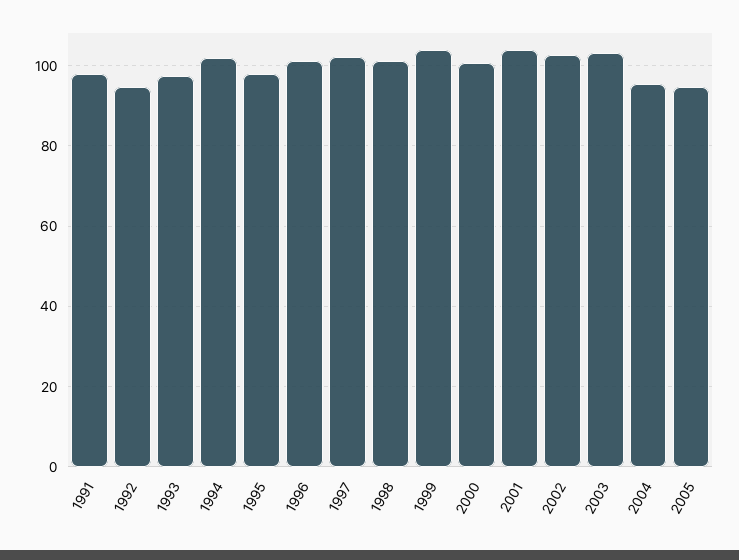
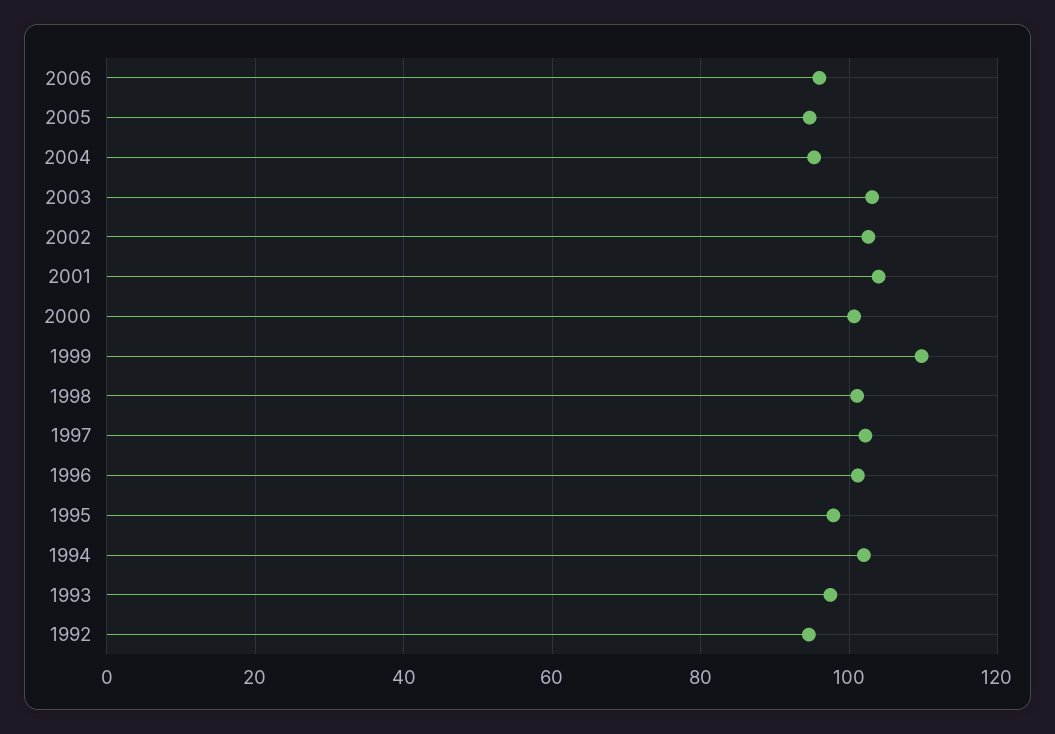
1991: 98 -> none
1999: 104 -> 110
2006: none -> 96

